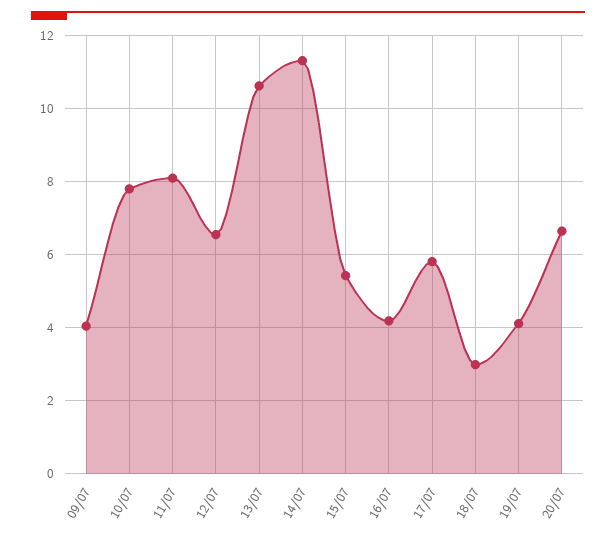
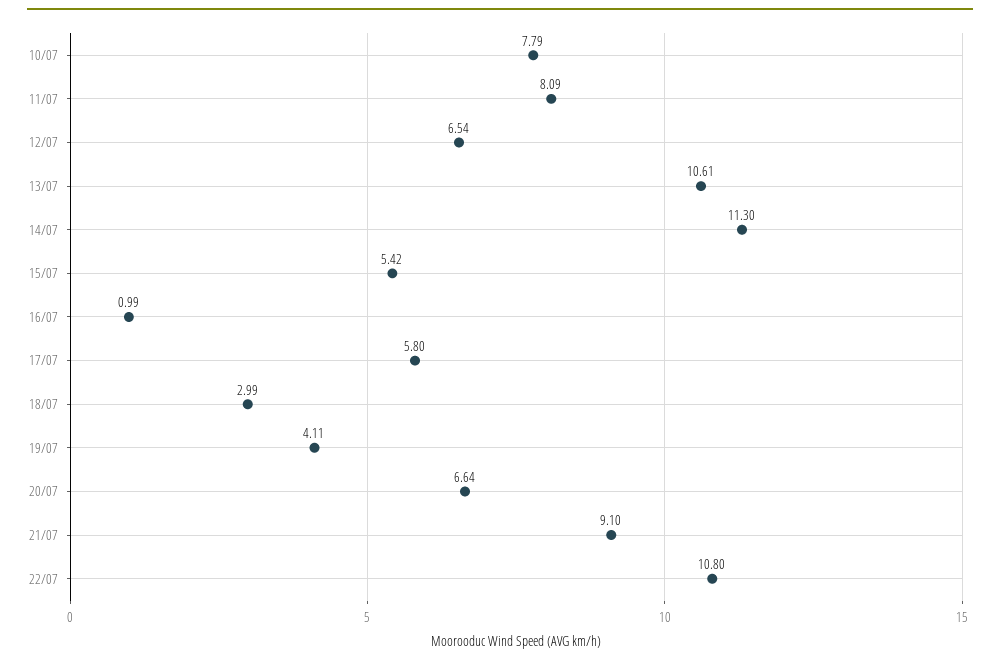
09/07: 4 -> none
16/07: 4.2 -> 0.99
21/07: none -> 9.1
22/07: none -> 10.8

